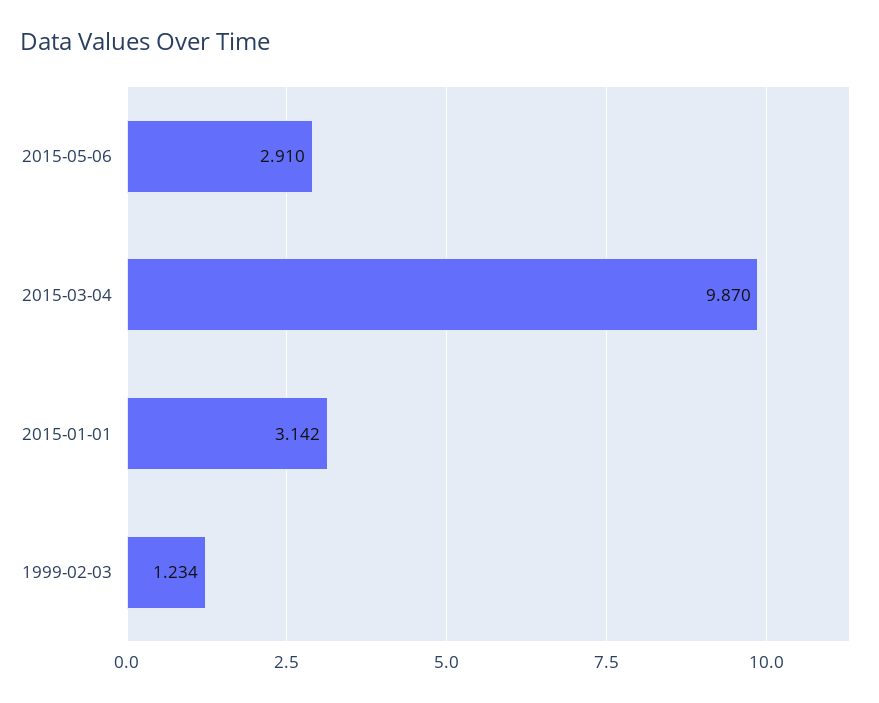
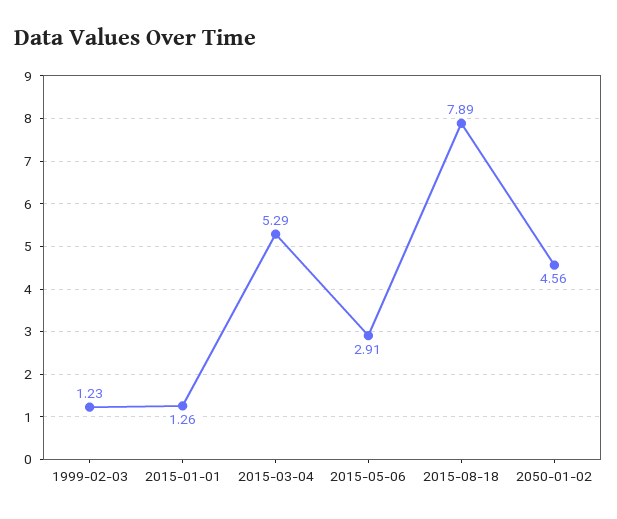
2015-03-04: 9.87 -> 5.29
2015-01-01: 3.142 -> 1.26
2015-08-18: none -> 7.89
2050-01-02: none -> 4.56

